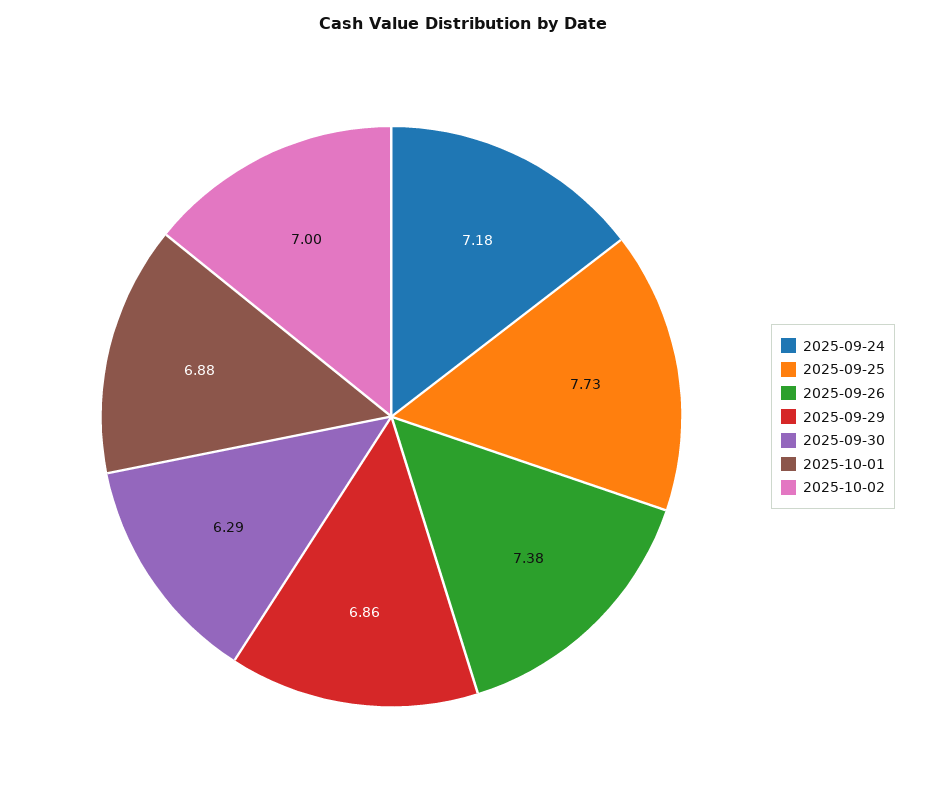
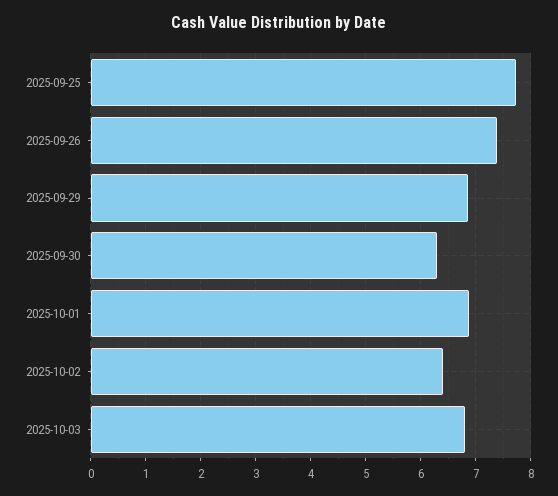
2025-09-24: 7.18 -> none
2025-10-02: 7 -> 6.4
2025-10-03: none -> 6.8

